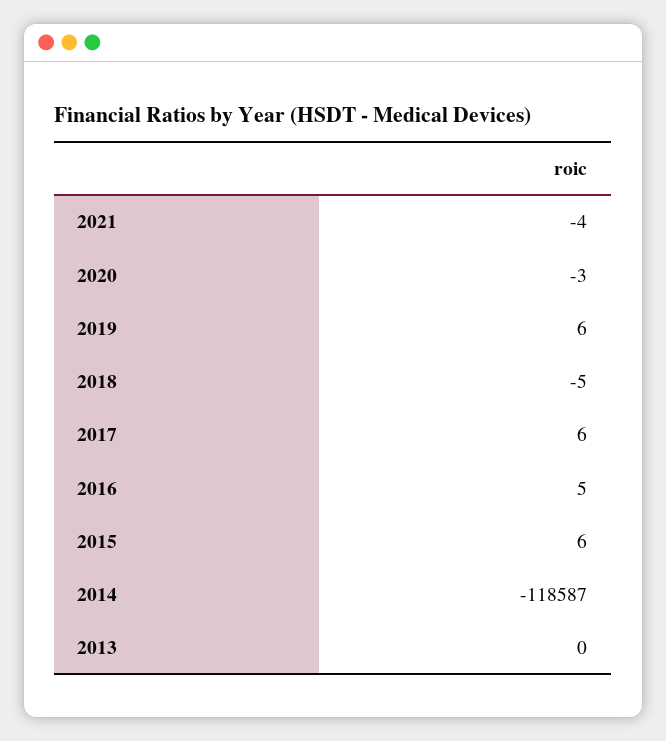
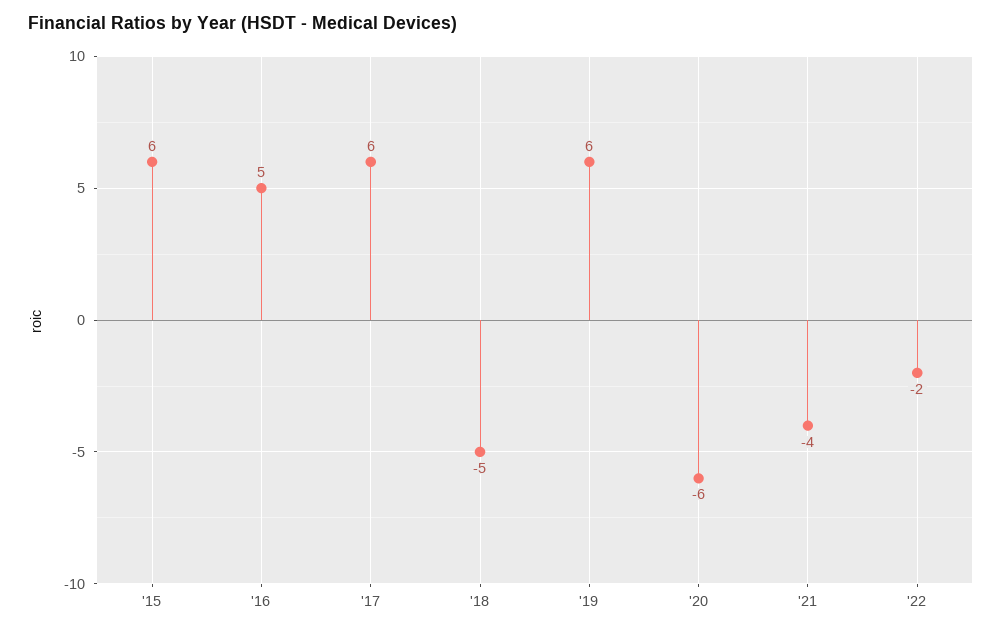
2020: -3 -> -6
2014: -118587 -> none
2013: 0 -> none
'22: none -> -2

